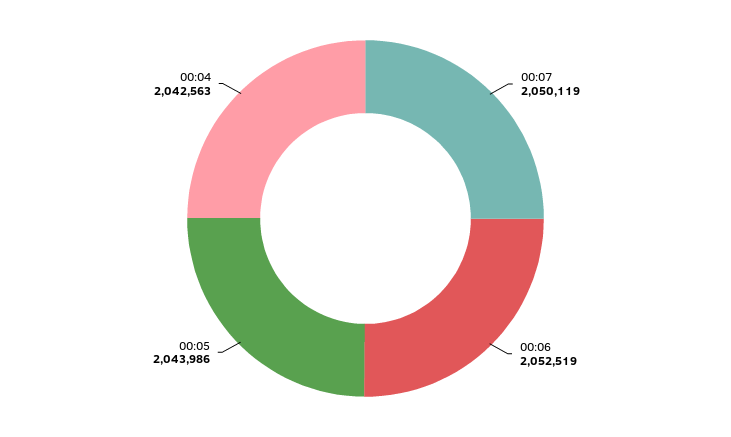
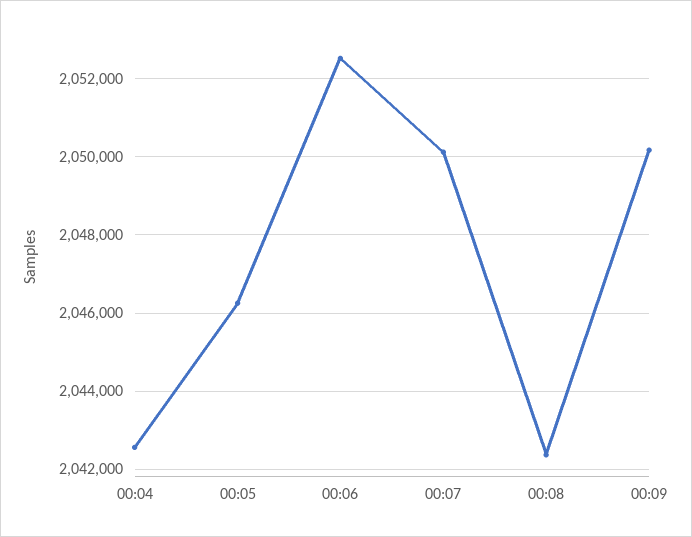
00:05: 2043986 -> 2046200
00:08: none -> 2042400
00:09: none -> 2050200

